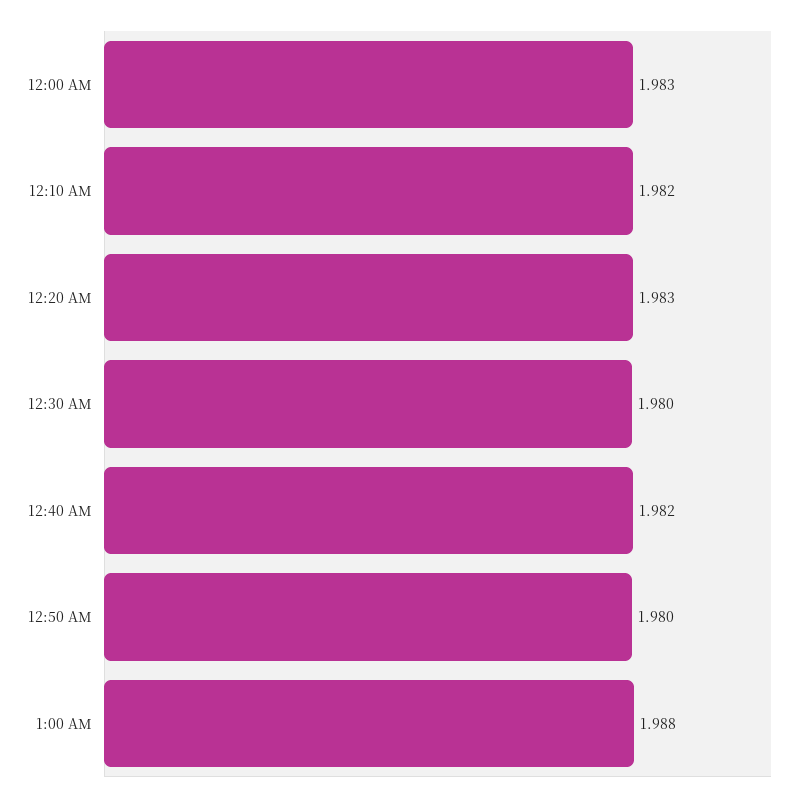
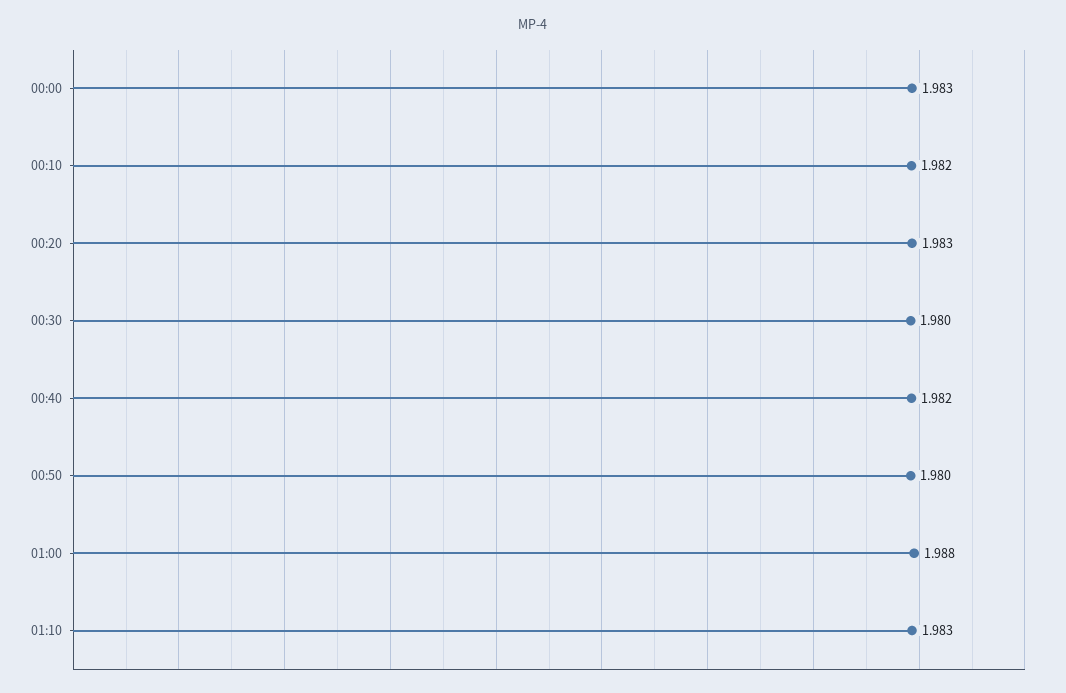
01:10: none -> 1.983

